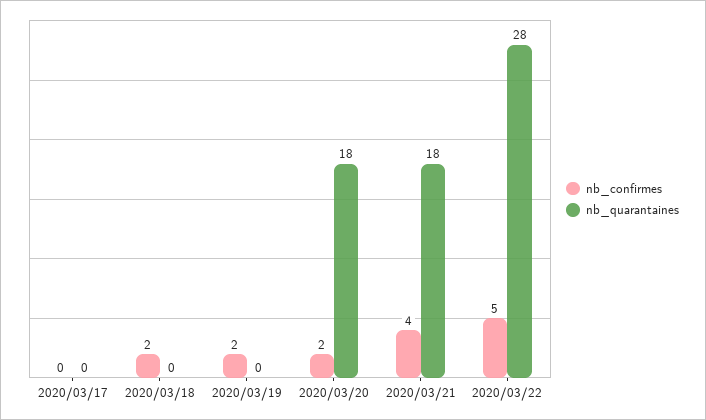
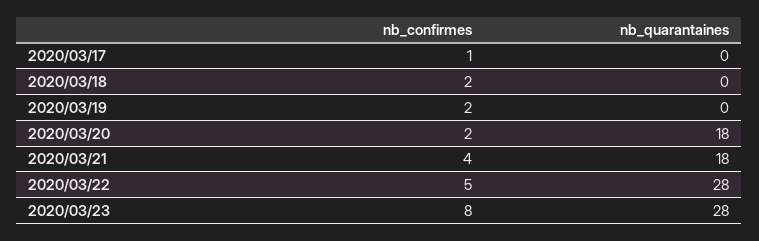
nb_confirmes, 2020/03/17: 0 -> 1
nb_confirmes, 2020/03/23: none -> 8
nb_quarantaines, 2020/03/23: none -> 28

